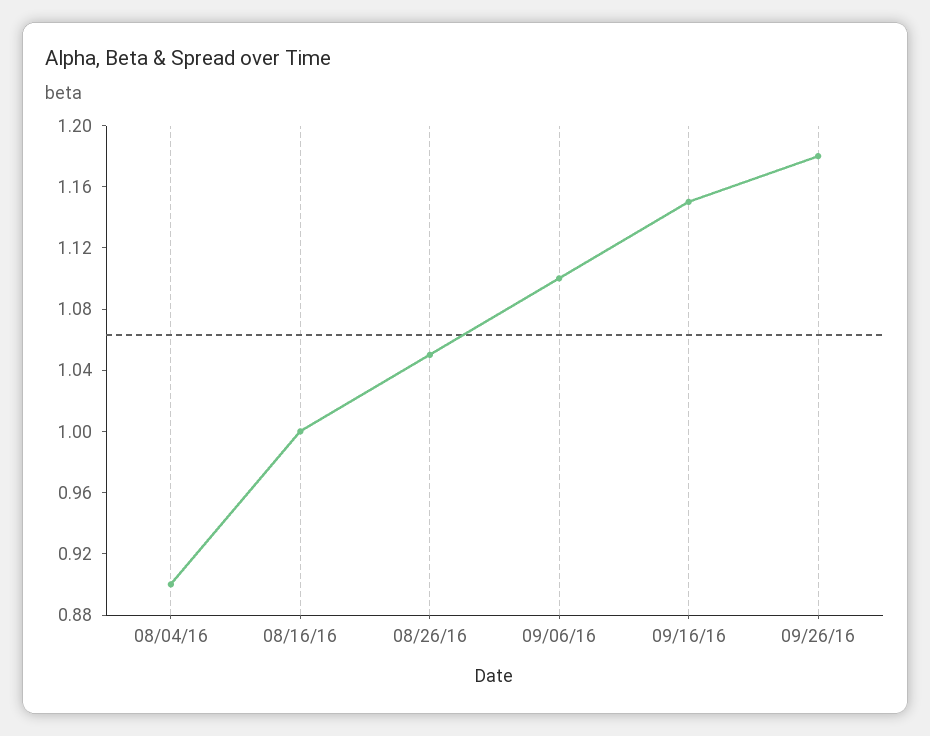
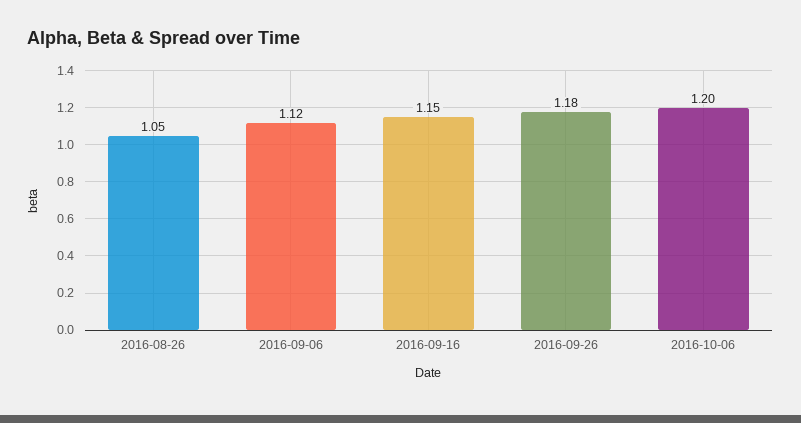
08/04/16: 0.9 -> none
08/16/16: 1 -> none
09/06/16: 1.1 -> 1.12
2016-10-06: none -> 1.2

